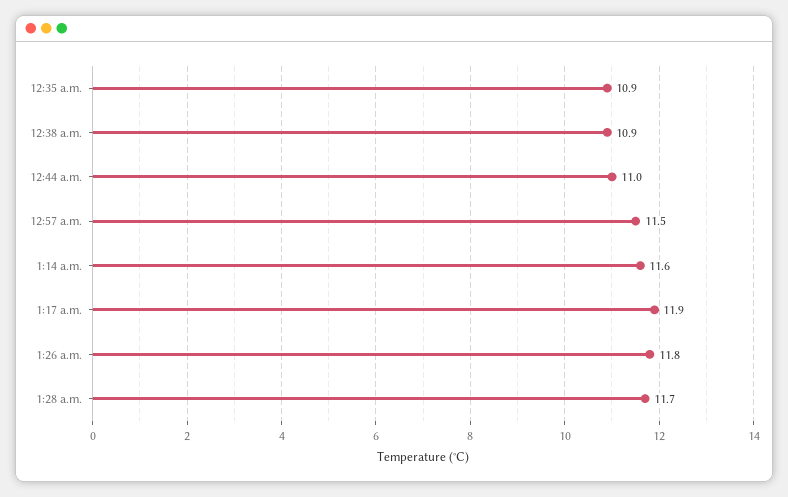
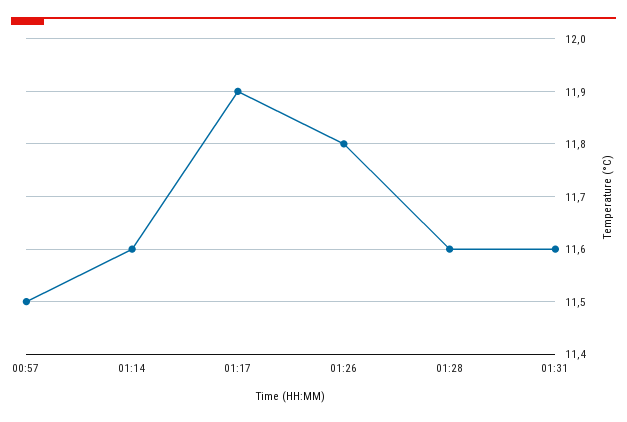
12:35 a.m.: 10.9 -> none
12:38 a.m.: 10.9 -> none
12:44 a.m.: 11 -> none
1:28 a.m.: 11.7 -> 11.6
01:31: none -> 11.6

